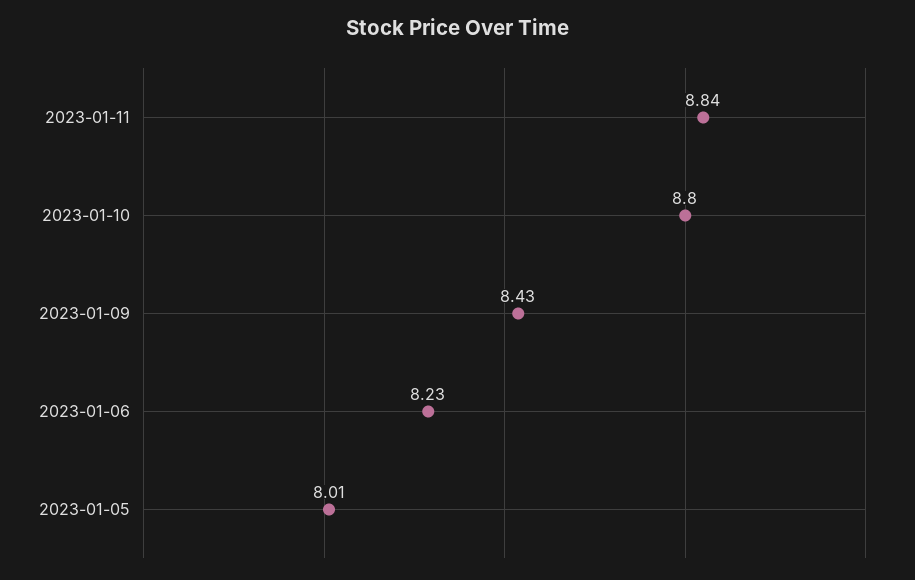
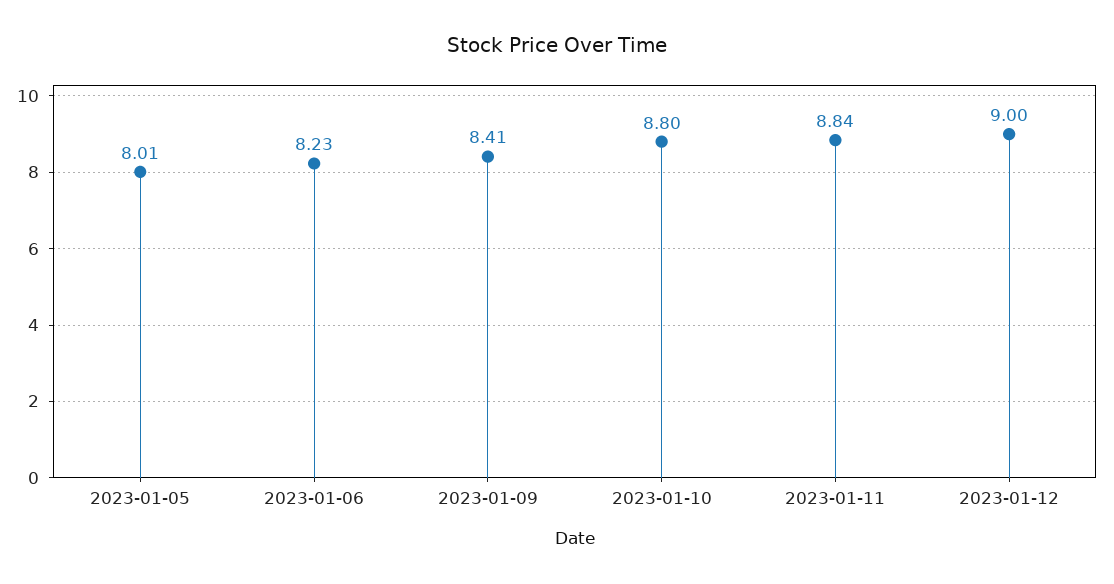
2023-01-09: 8.43 -> 8.41
2023-01-12: none -> 9

